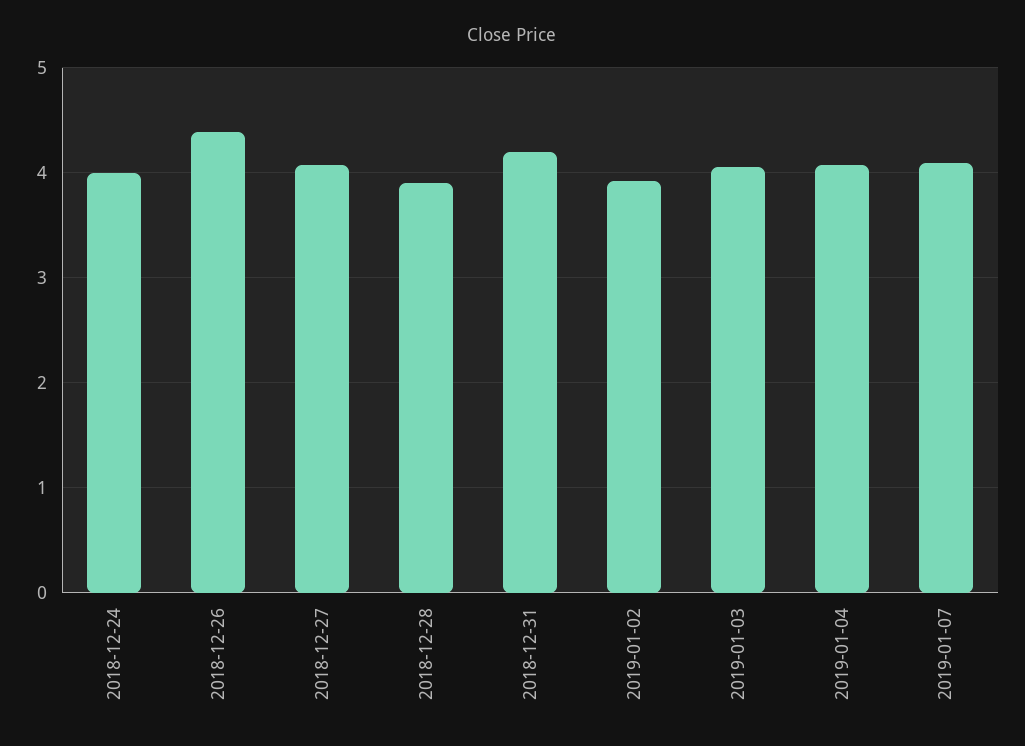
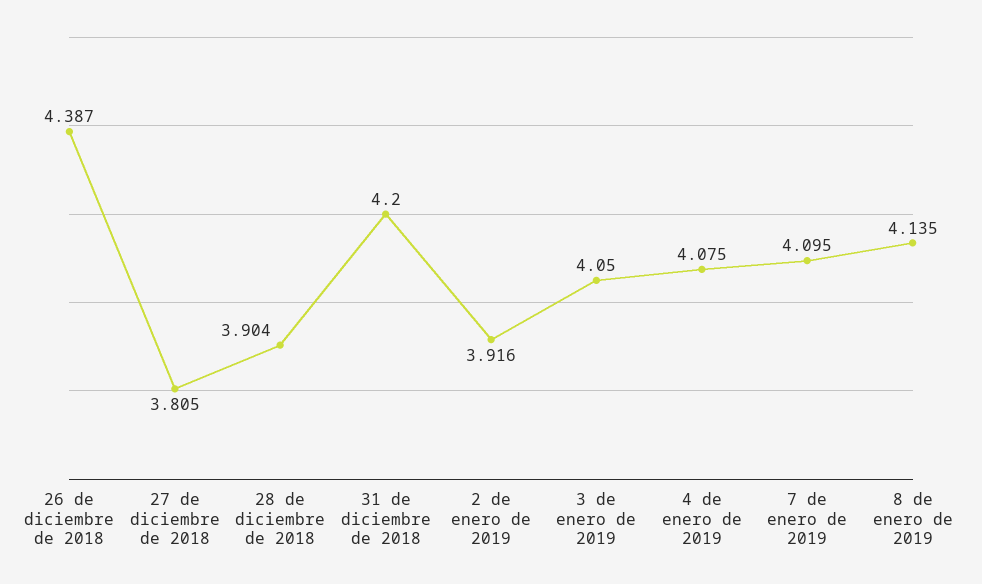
2018-12-24: 4 -> none
2018-12-27: 4.1 -> 3.805
8 de enero de 2019: none -> 4.135

